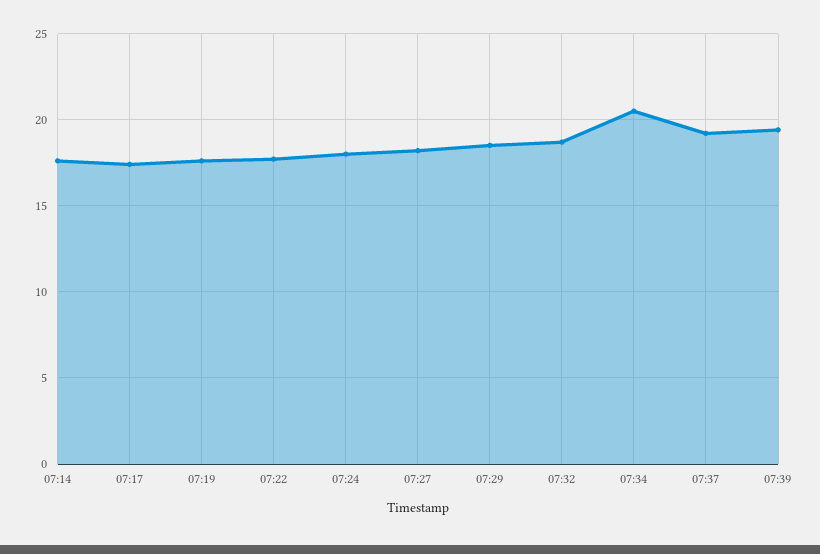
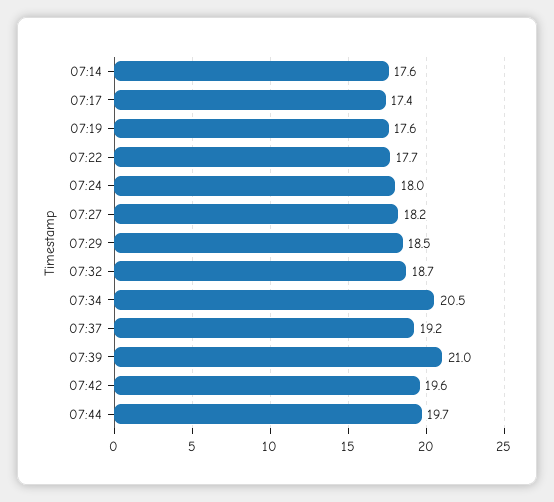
07:39: 19.5 -> 21
07:42: none -> 19.6
07:44: none -> 19.7

